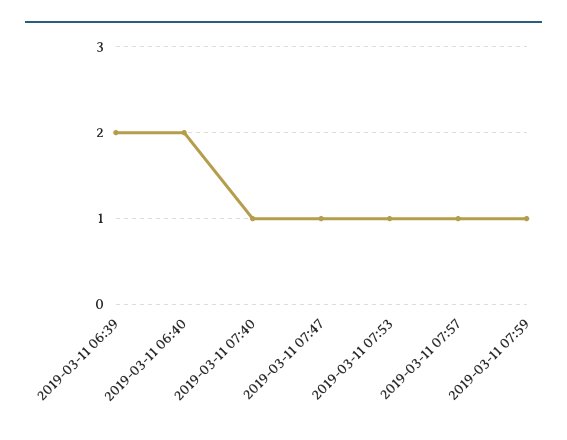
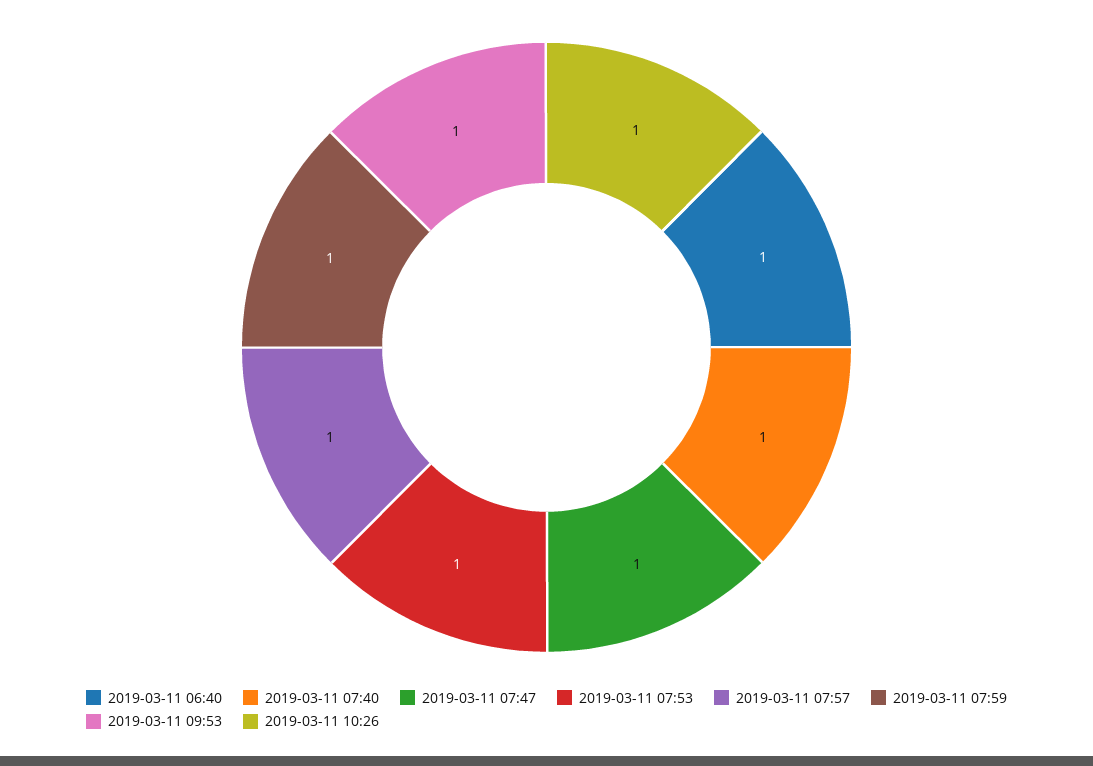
2019-03-11 06:39: 2 -> none
2019-03-11 06:40: 2 -> 1
2019-03-11 09:53: none -> 1
2019-03-11 10:26: none -> 1

